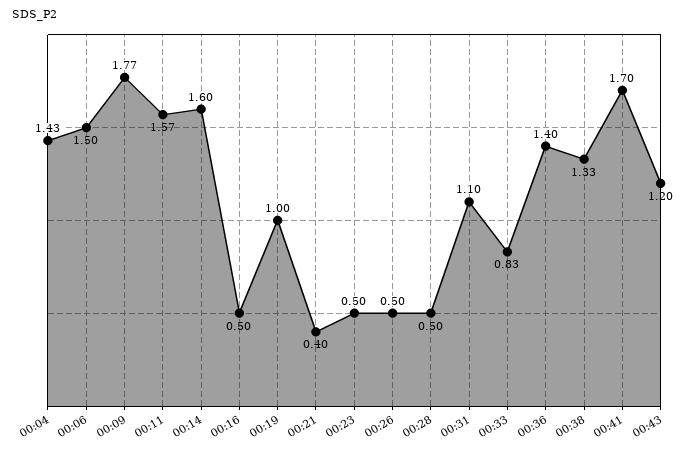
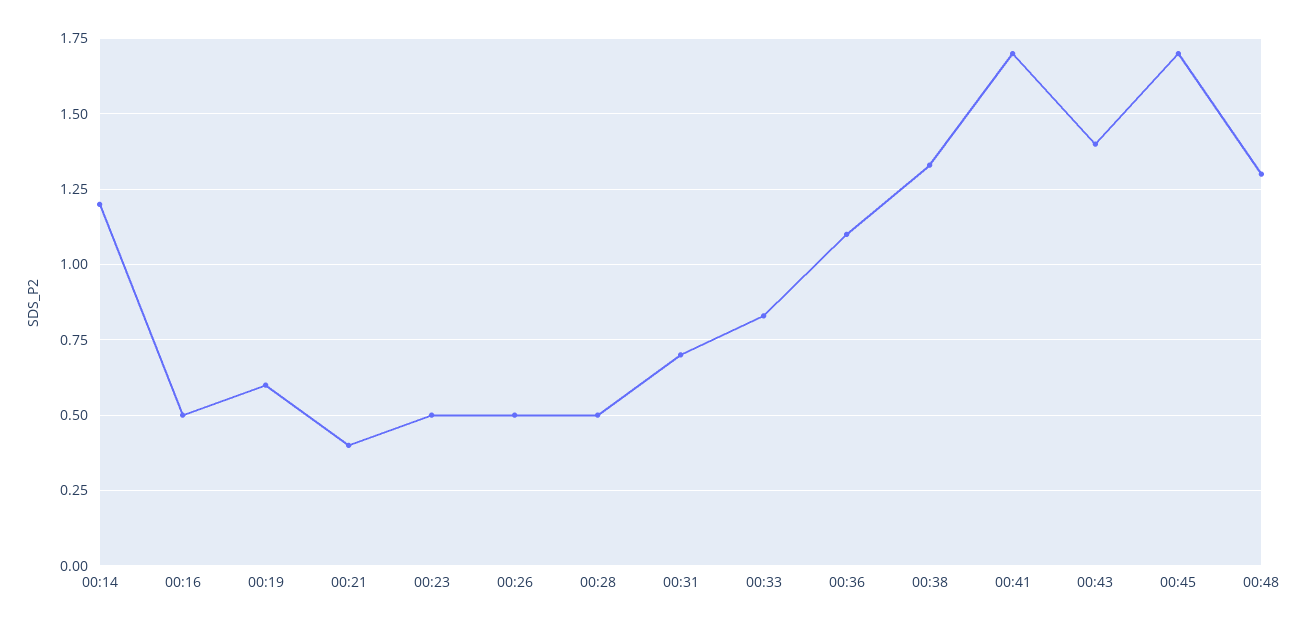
00:04: 1.43 -> none
00:06: 1.5 -> none
00:09: 1.77 -> none
00:11: 1.57 -> none
00:14: 1.6 -> 1.2
00:19: 1 -> 0.6
00:31: 1.1 -> 0.7
00:36: 1.4 -> 1.1
00:43: 1.2 -> 1.4
00:45: none -> 1.7
00:48: none -> 1.3

